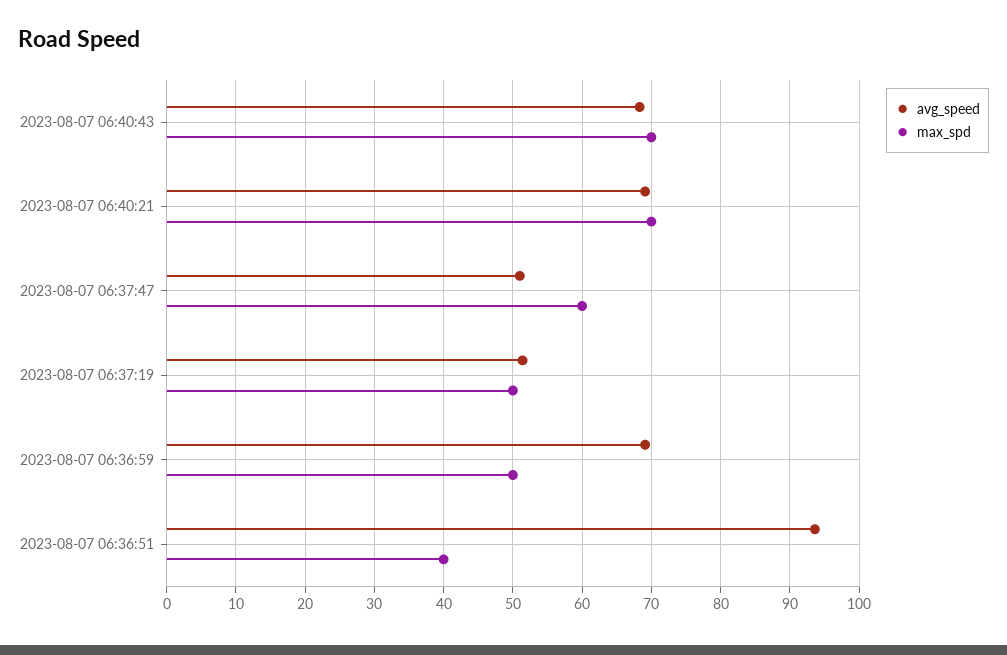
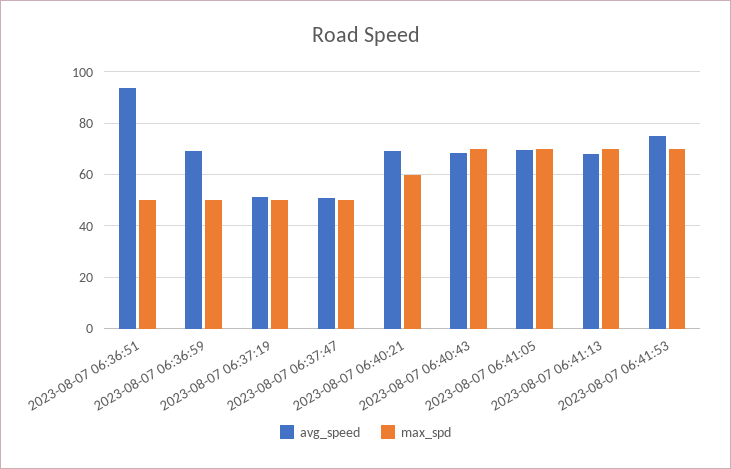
max_spd, 2023-08-07 06:40:21: 70 -> 60
max_spd, 2023-08-07 06:37:47: 60 -> 50
max_spd, 2023-08-07 06:36:51: 40 -> 50
avg_speed, 2023-08-07 06:41:05: none -> 70
max_spd, 2023-08-07 06:41:05: none -> 70
avg_speed, 2023-08-07 06:41:13: none -> 67.5
max_spd, 2023-08-07 06:41:13: none -> 70
avg_speed, 2023-08-07 06:41:53: none -> 75
max_spd, 2023-08-07 06:41:53: none -> 70

